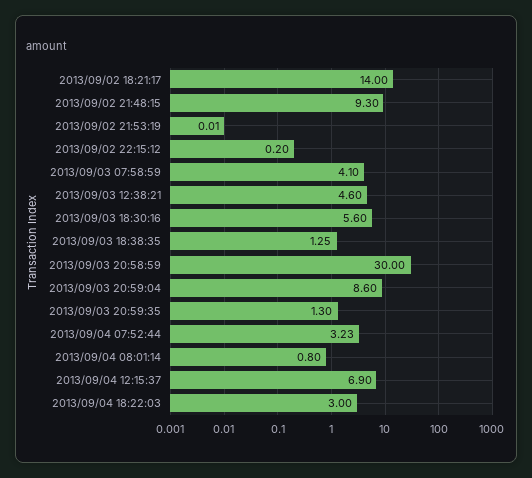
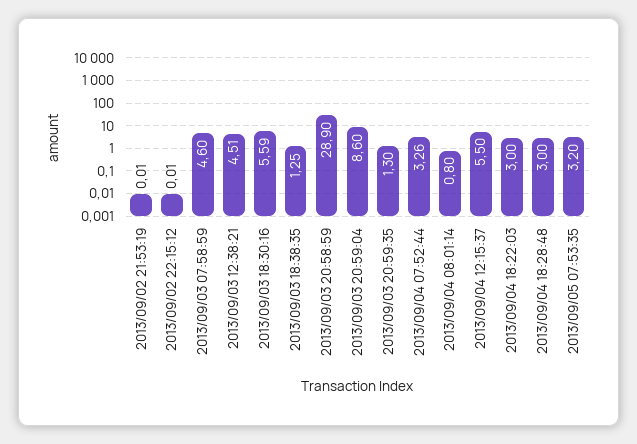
2013/09/02 18:21:17: 14 -> none
2013/09/02 21:48:15: 9.3 -> none
2013/09/02 22:15:12: 0.2 -> 0.01
2013/09/03 07:58:59: 4.1 -> 4.6
2013/09/03 12:38:21: 4.6 -> 4.51
2013/09/03 18:30:16: 5.6 -> 5.59
2013/09/03 20:58:59: 30 -> 28.9
2013/09/04 07:52:44: 3.23 -> 3.26
2013/09/04 12:15:37: 6.9 -> 5.5
2013/09/04 18:28:48: none -> 3
2013/09/05 07:53:35: none -> 3.2

